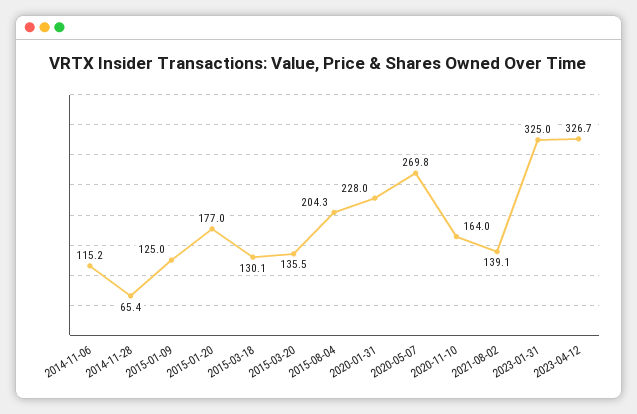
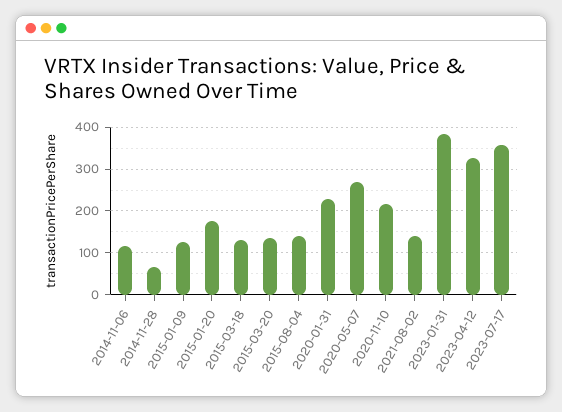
2015-08-04: 204.3 -> 140
2020-11-10: 164 -> 220
2023-01-31: 325 -> 380
2023-07-17: none -> 360

